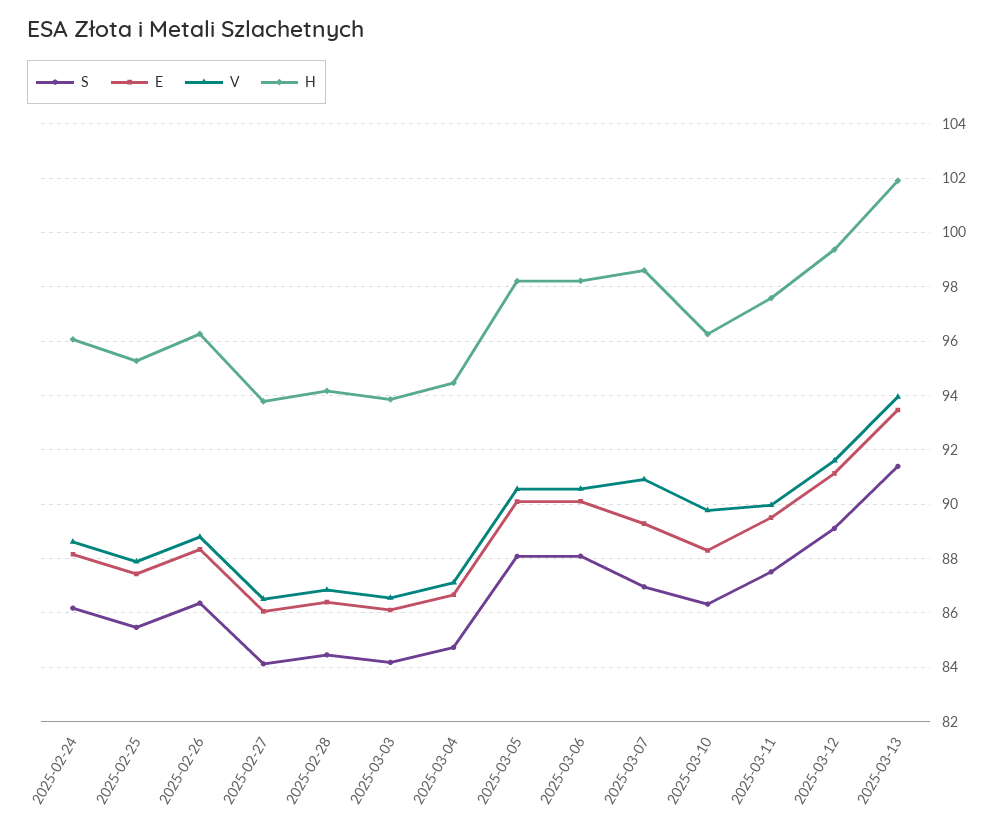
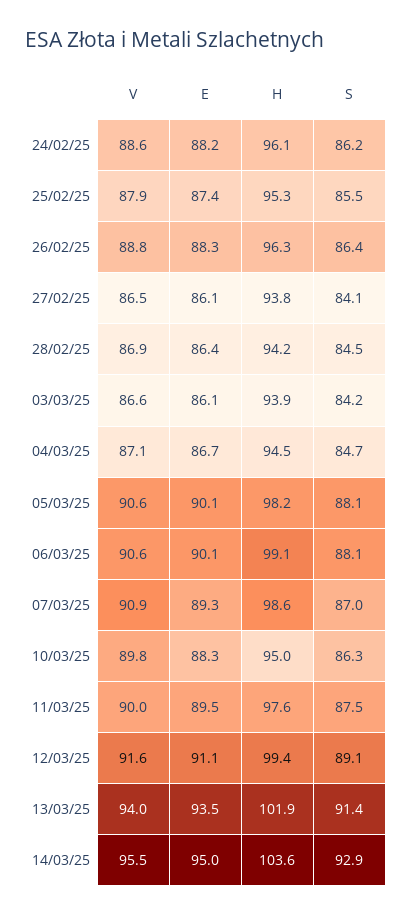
H, 2025-03-06: 98.25 -> 99.1
H, 2025-03-10: 96.25 -> 95
V, 14/03/25: none -> 95.5
E, 14/03/25: none -> 95
H, 14/03/25: none -> 103.6
S, 14/03/25: none -> 92.9

